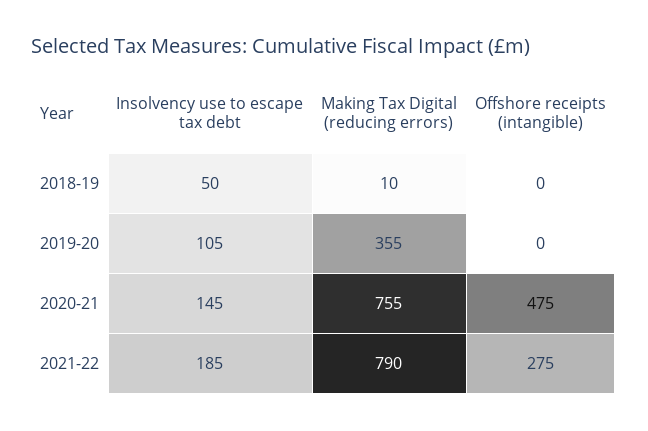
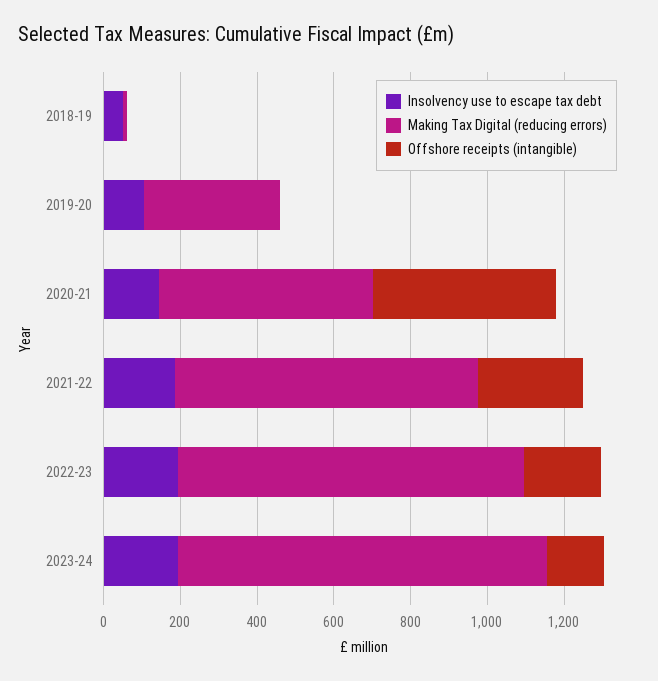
Making Tax Digital (reducing errors), 2020-21: 755 -> 550
Insolvency use to escape tax debt, 2022-23: none -> 200
Making Tax Digital (reducing errors), 2022-23: none -> 900
Offshore receipts (intangible), 2022-23: none -> 200
Insolvency use to escape tax debt, 2023-24: none -> 200
Making Tax Digital (reducing errors), 2023-24: none -> 950
Offshore receipts (intangible), 2023-24: none -> 150

